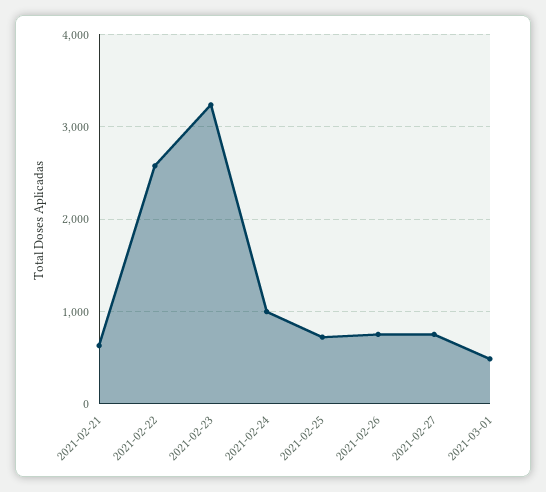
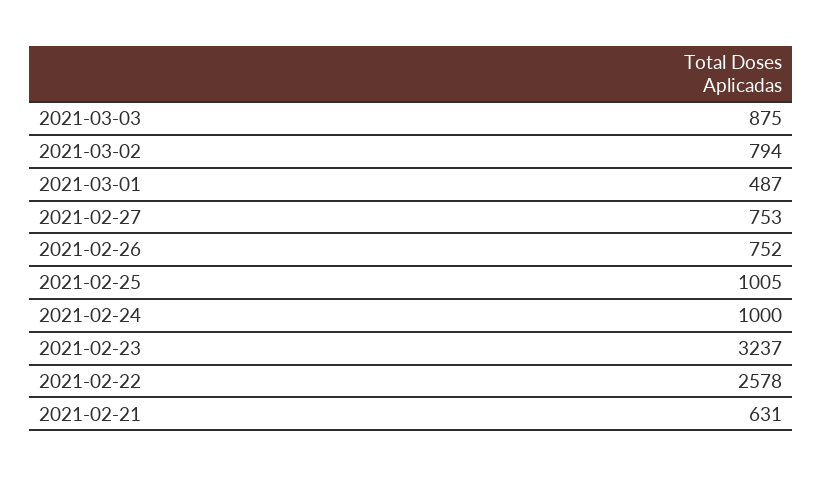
2021-02-25: 700 -> 1005
2021-03-03: none -> 875
2021-03-02: none -> 794

